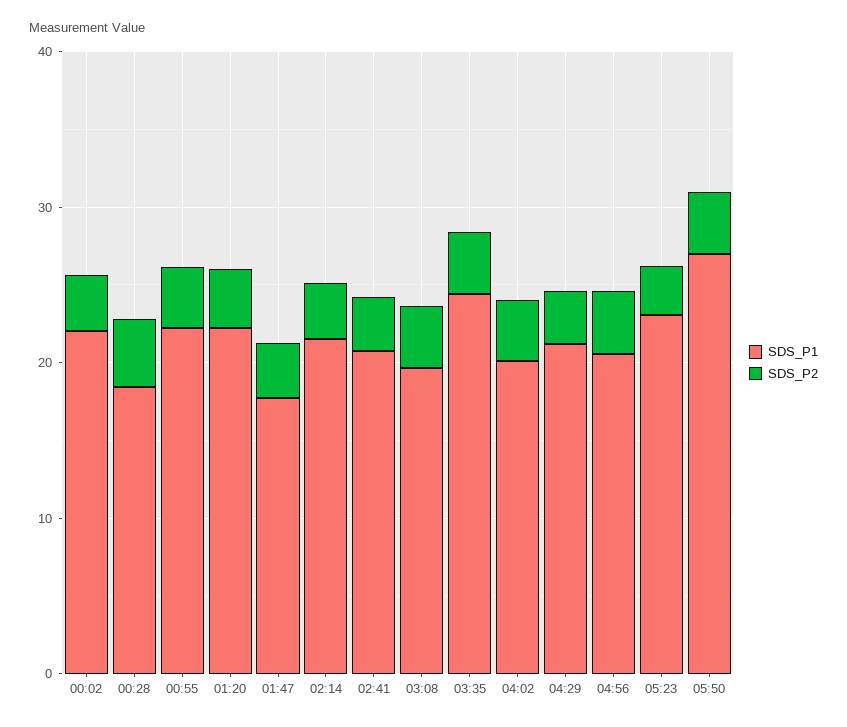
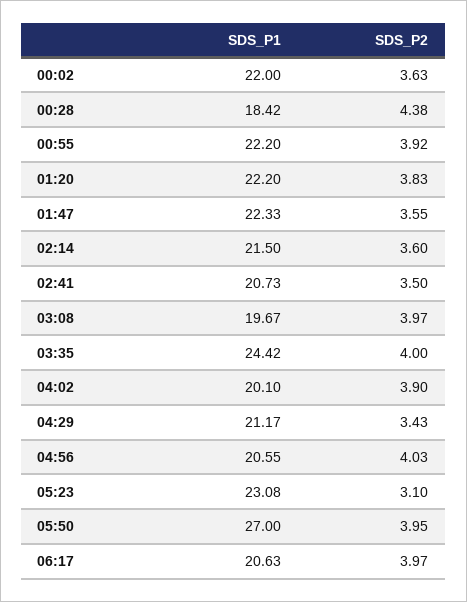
SDS_P1, 01:47: 18 -> 22.33
SDS_P1, 06:17: none -> 20.63
SDS_P2, 06:17: none -> 3.97

